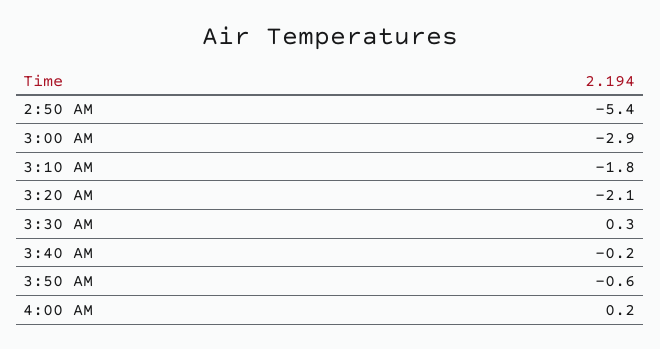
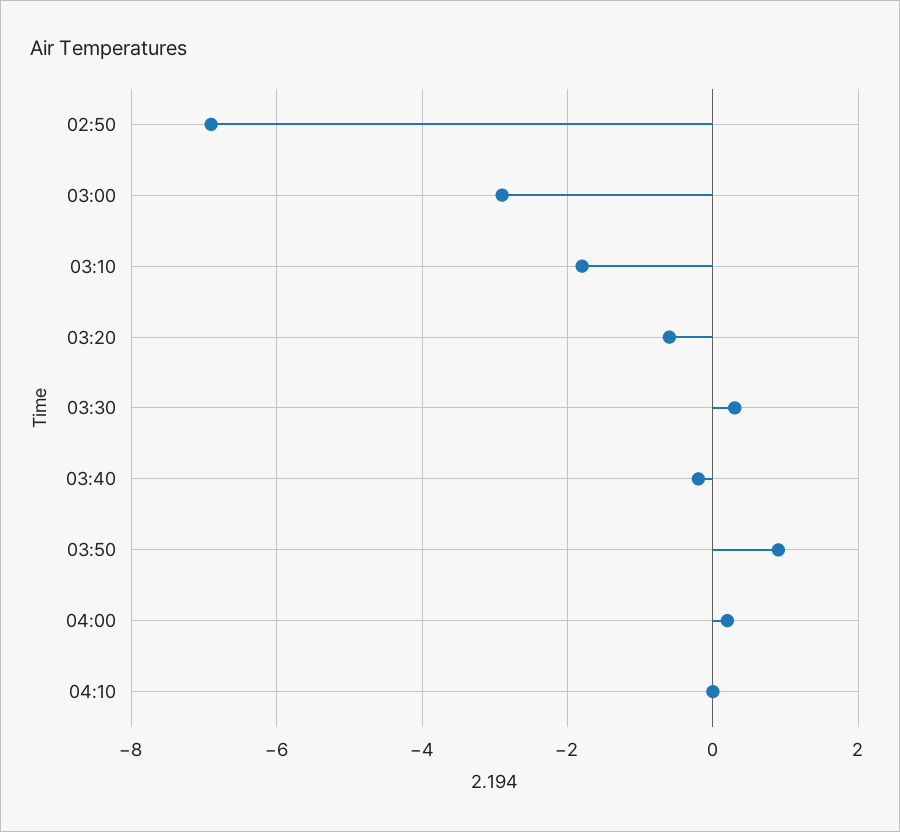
2:50 AM: -5.4 -> -7
3:20 AM: -2.1 -> -0.5
3:50 AM: -0.6 -> 1
04:10: none -> 0

